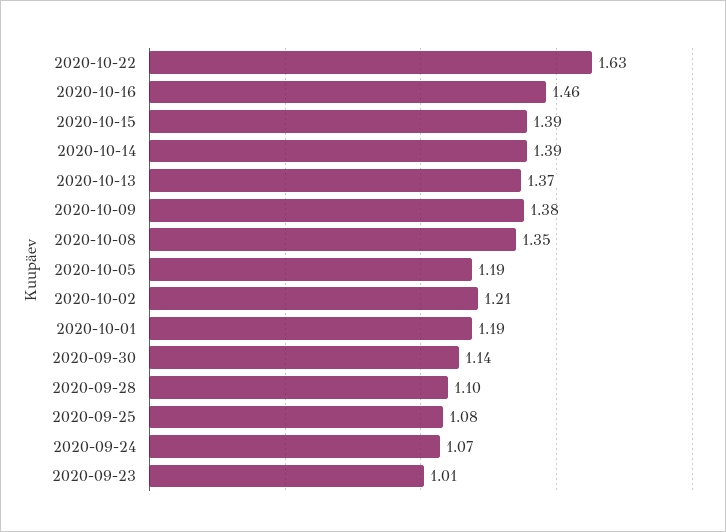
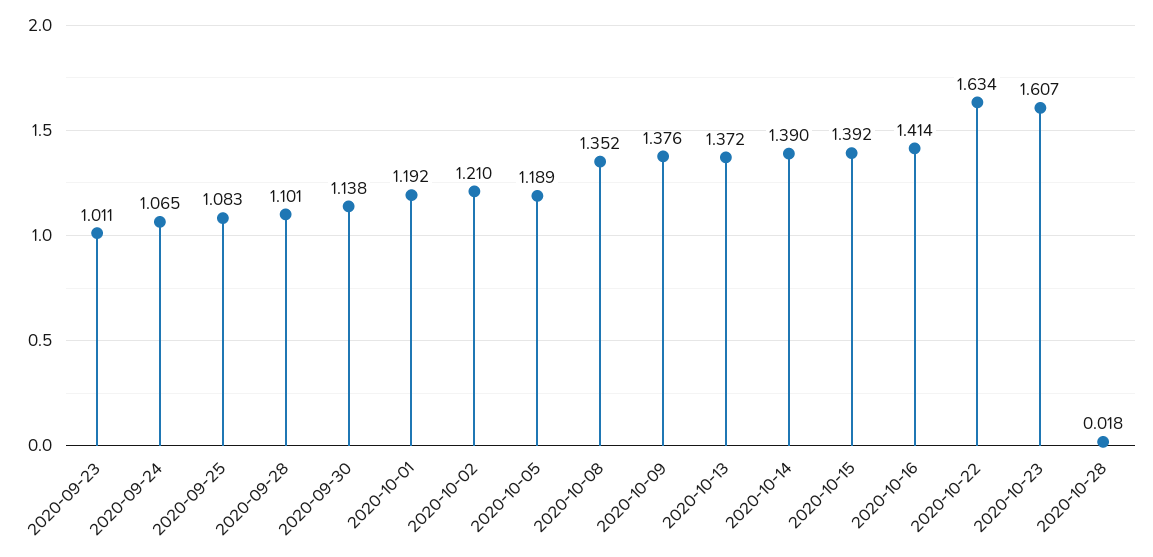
2020-10-16: 1.46 -> 1.414
2020-10-23: none -> 1.607
2020-10-28: none -> 0.018

